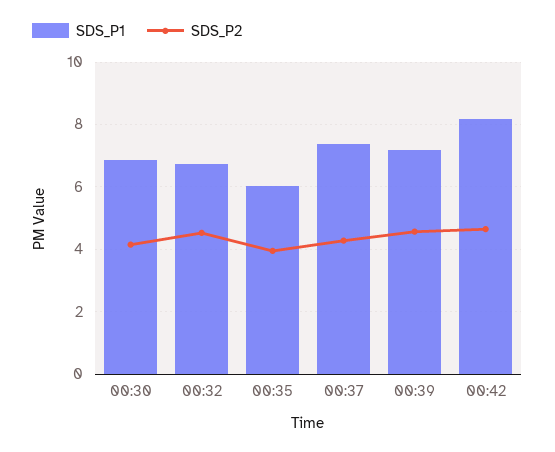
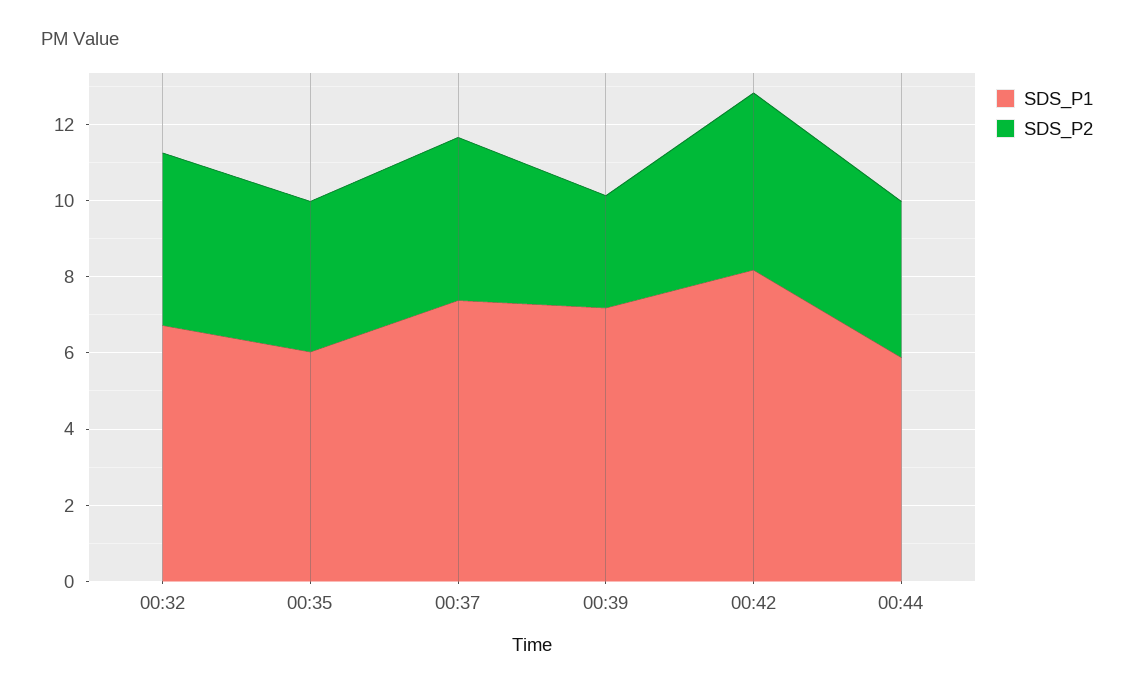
SDS_P1, 00:30: 6.8 -> none
SDS_P2, 00:30: 4.2 -> none
SDS_P2, 00:39: 4.6 -> 3
SDS_P1, 00:44: none -> 6
SDS_P2, 00:44: none -> 4

